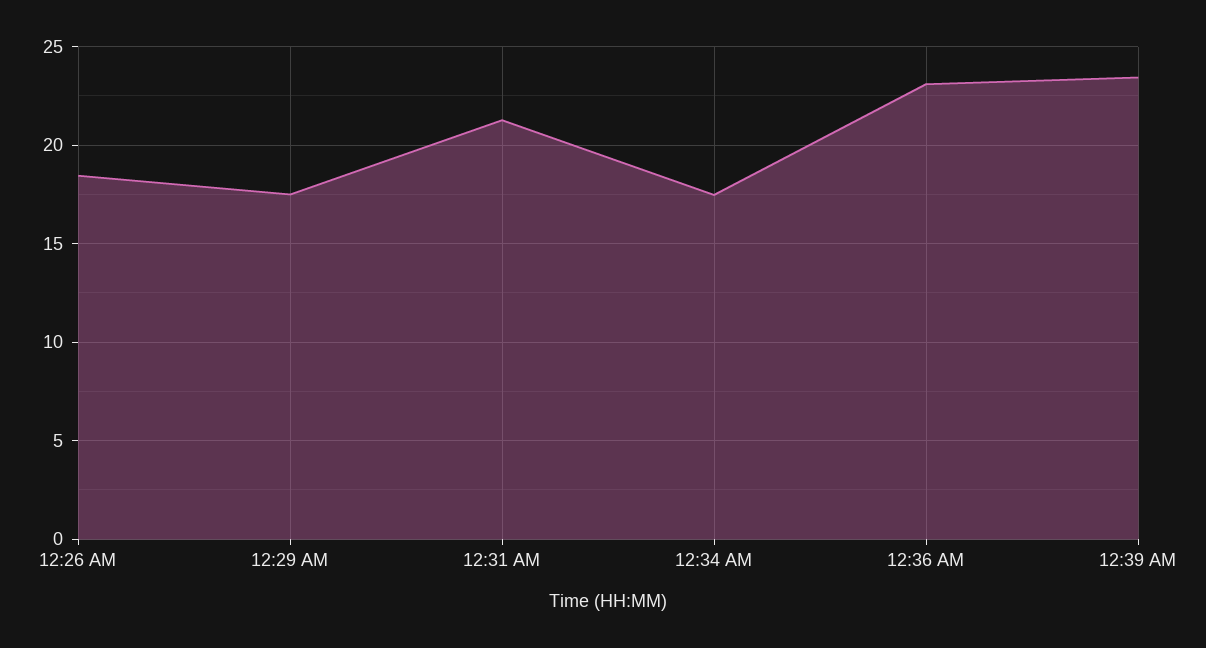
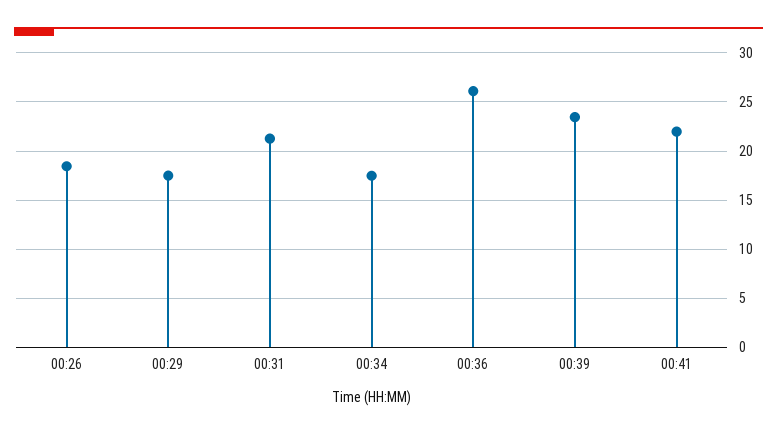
12:36 AM: 23 -> 26
00:41: none -> 22

